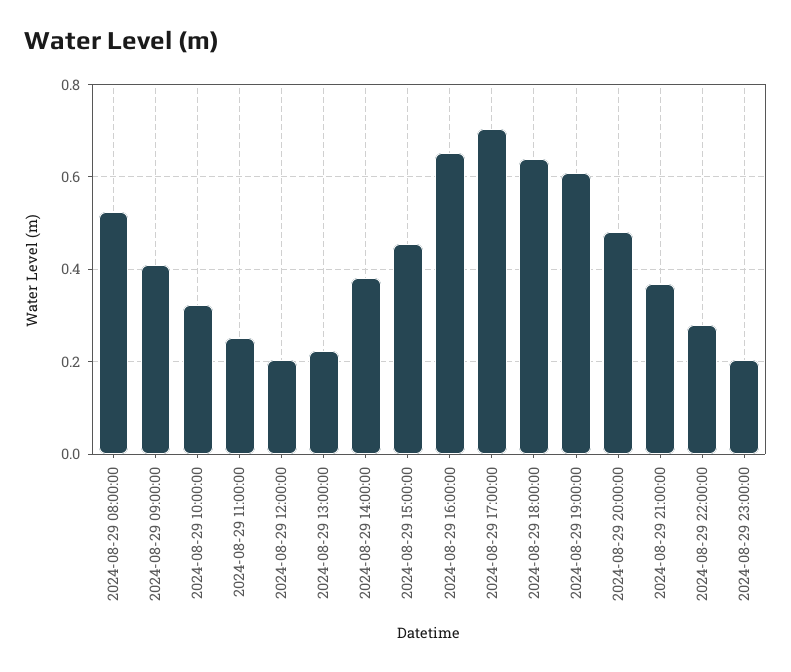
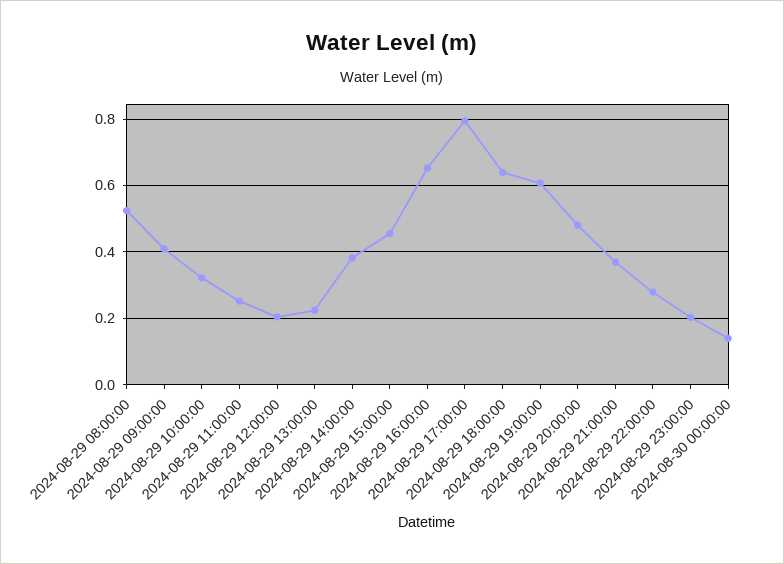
2024-08-29 17:00:00: 0.7 -> 0.8
2024-08-30 00:00:00: none -> 0.14

